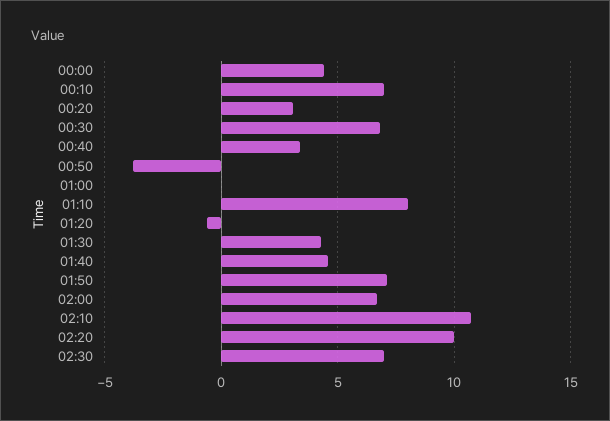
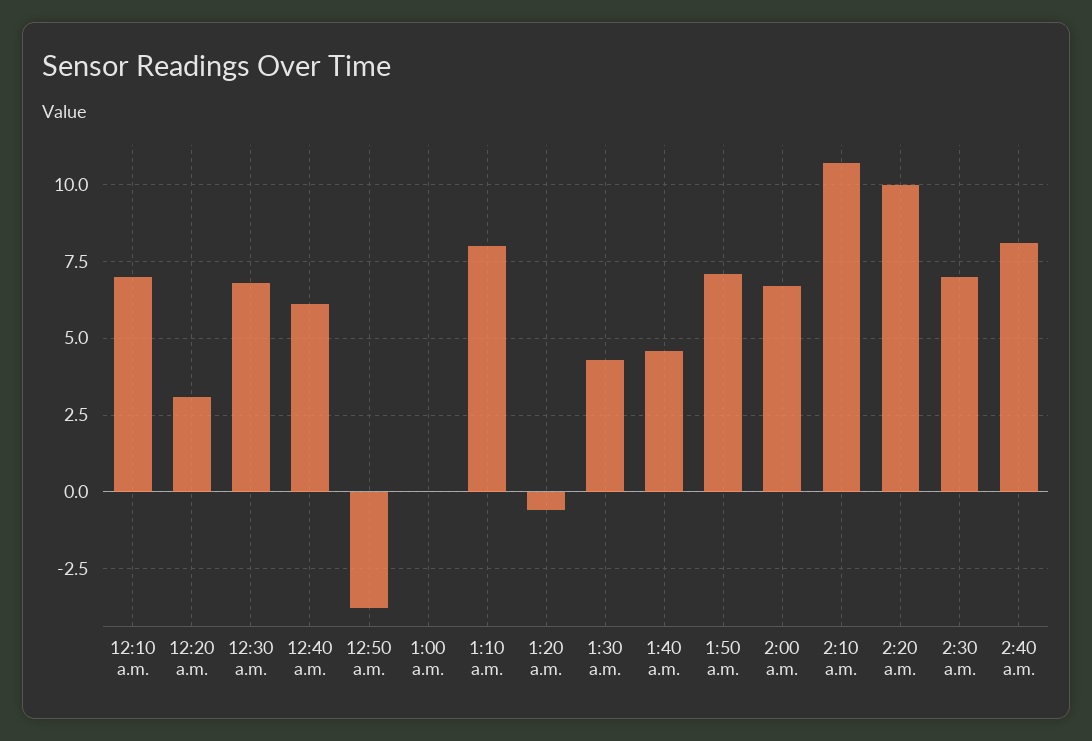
00:00: 4.5 -> none
00:40: 3.5 -> 6
2:40 a.m.: none -> 8

